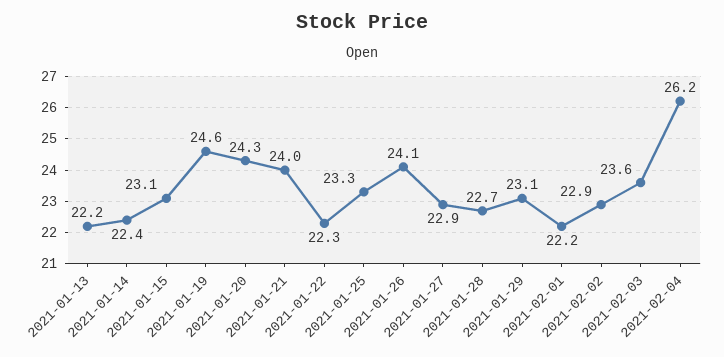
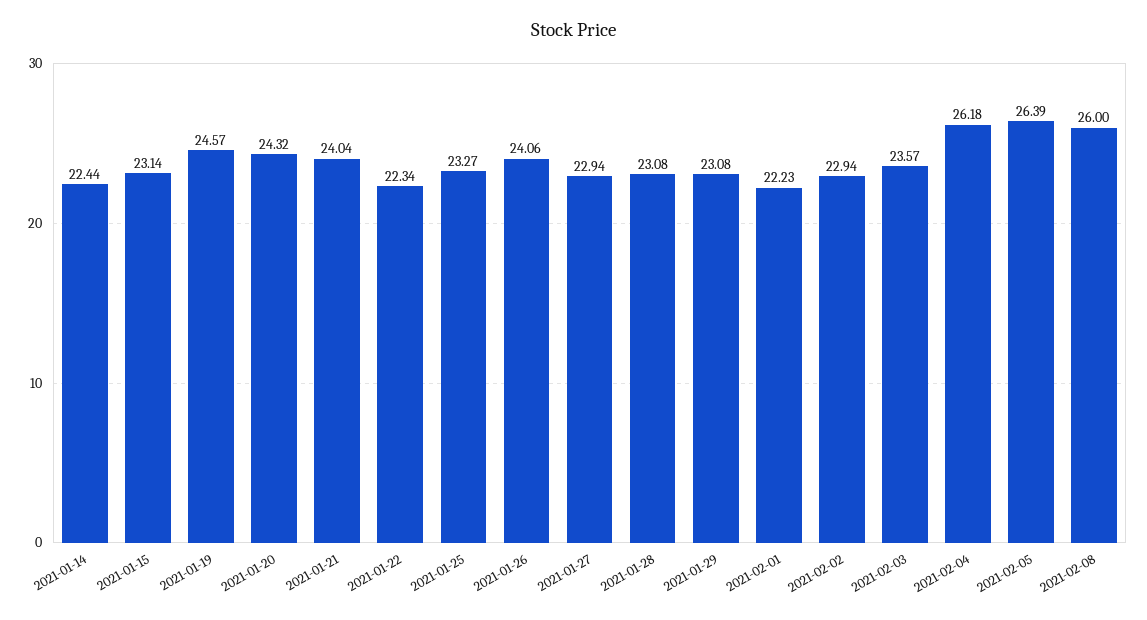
2021-01-13: 22.2 -> none
2021-01-28: 22.7 -> 23.08
2021-02-05: none -> 26.39
2021-02-08: none -> 26

